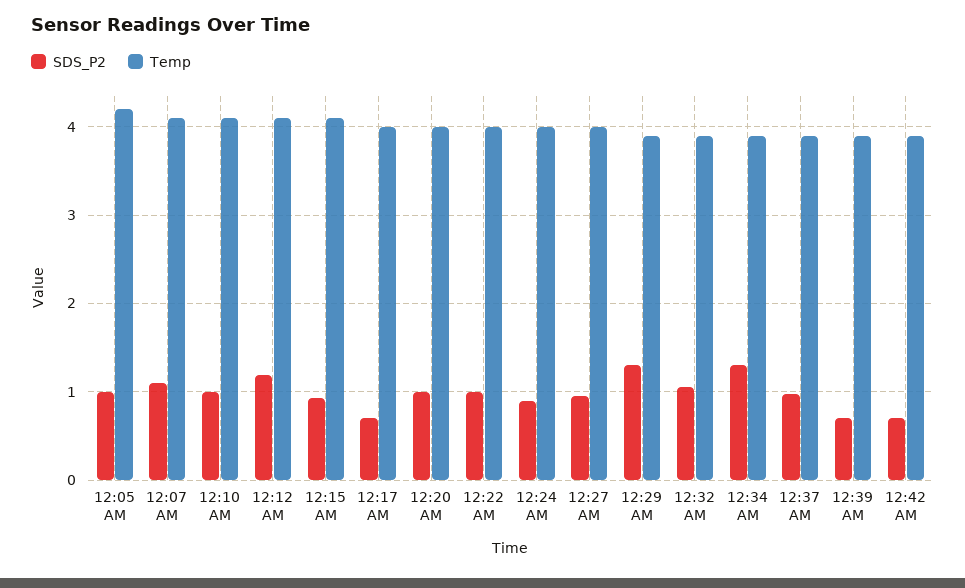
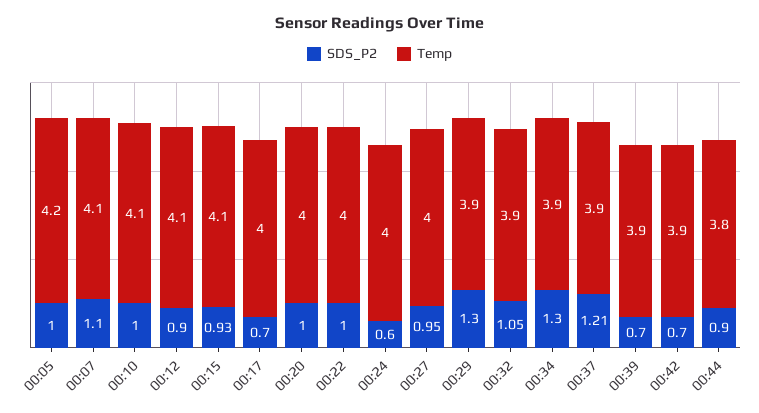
SDS_P2, 12:12 AM: 1.2 -> 0.9
SDS_P2, 12:24 AM: 0.9 -> 0.6
SDS_P2, 12:37 AM: 1 -> 1.21
SDS_P2, 00:44: none -> 0.9
Temp, 00:44: none -> 3.8

